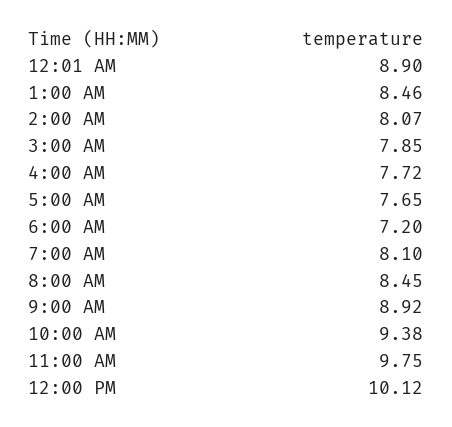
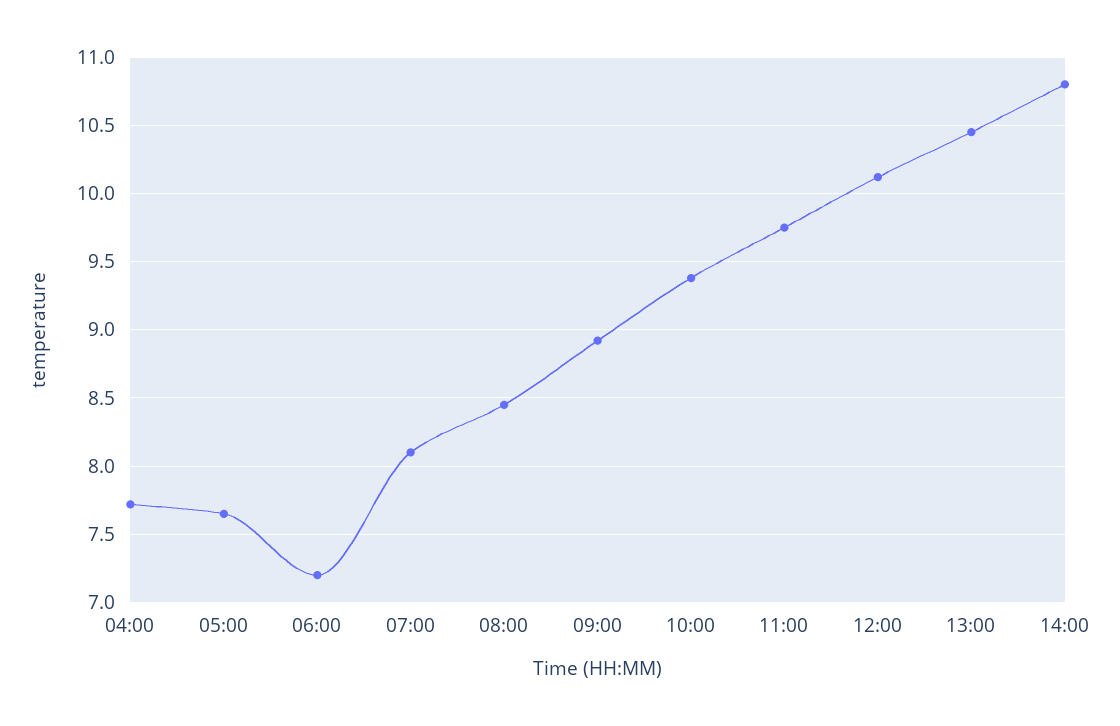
12:01 AM: 8.9 -> none
1:00 AM: 8.46 -> none
2:00 AM: 8.07 -> none
3:00 AM: 7.85 -> none
13:00: none -> 10.45
14:00: none -> 10.8

